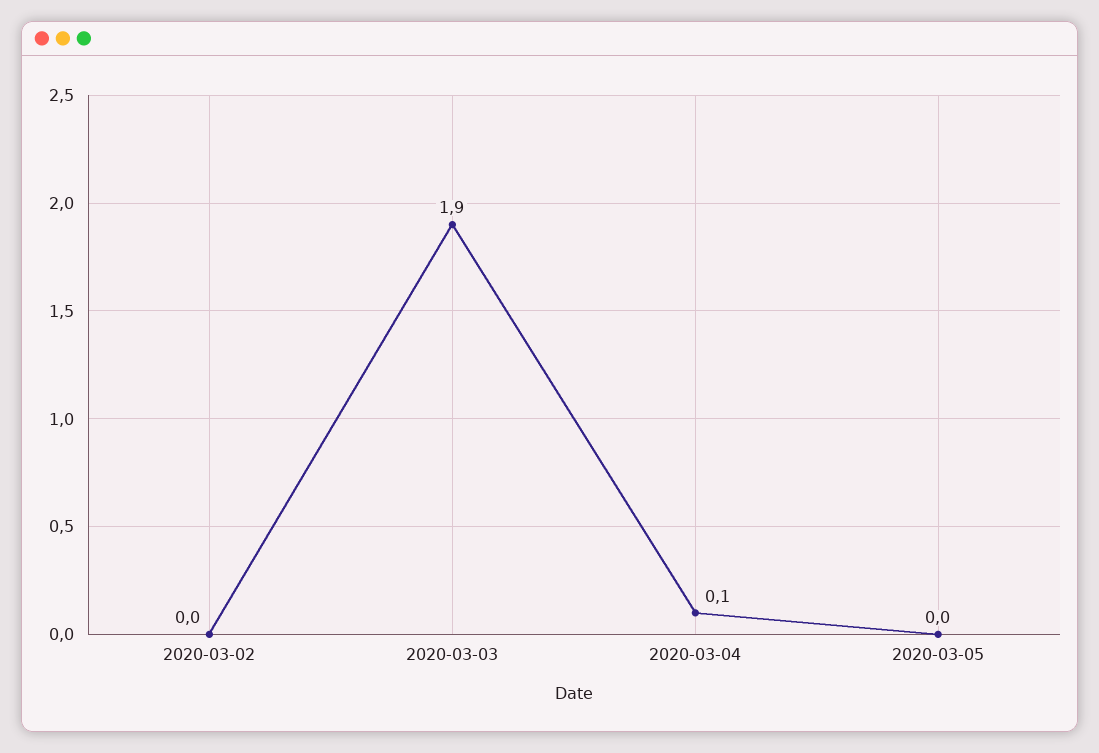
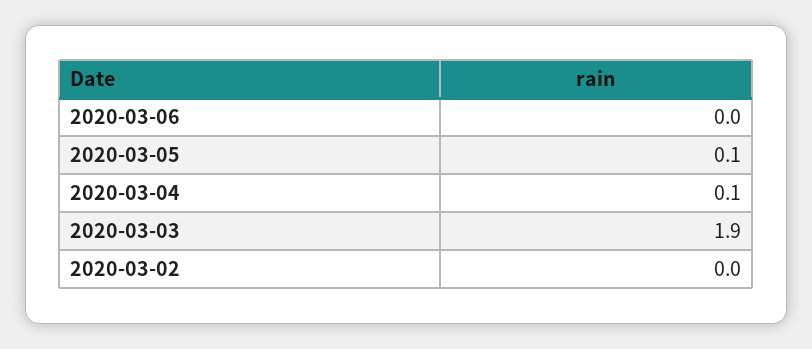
2020-03-05: 0 -> 0.1
2020-03-06: none -> 0

